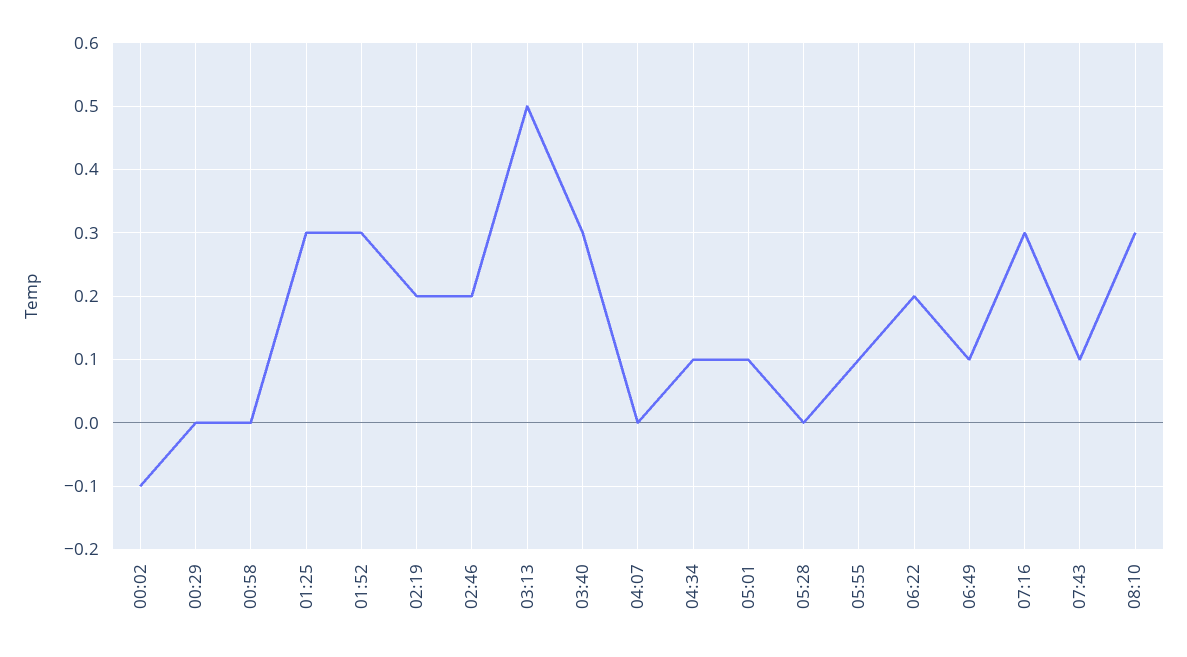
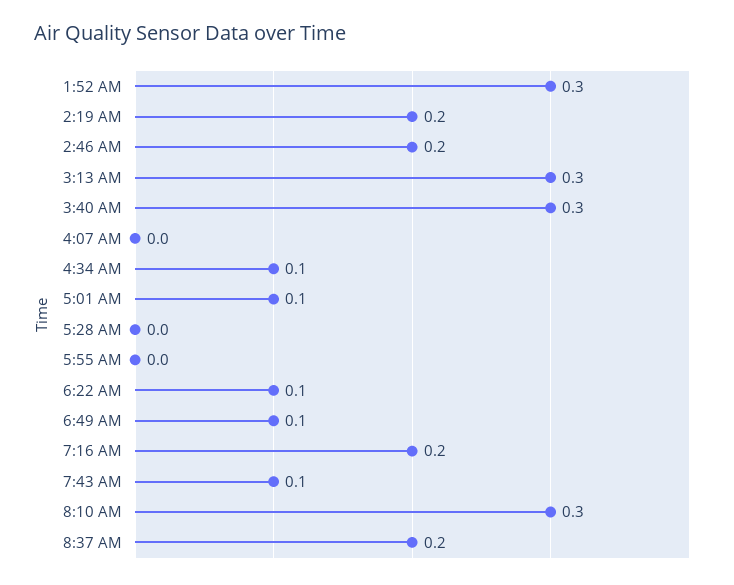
00:02: -0.1 -> none
00:29: 0 -> none
00:58: 0 -> none
01:25: 0.3 -> none
03:13: 0.5 -> 0.3
05:55: 0.1 -> 0
06:22: 0.2 -> 0.1
07:16: 0.3 -> 0.2
8:37 AM: none -> 0.2

